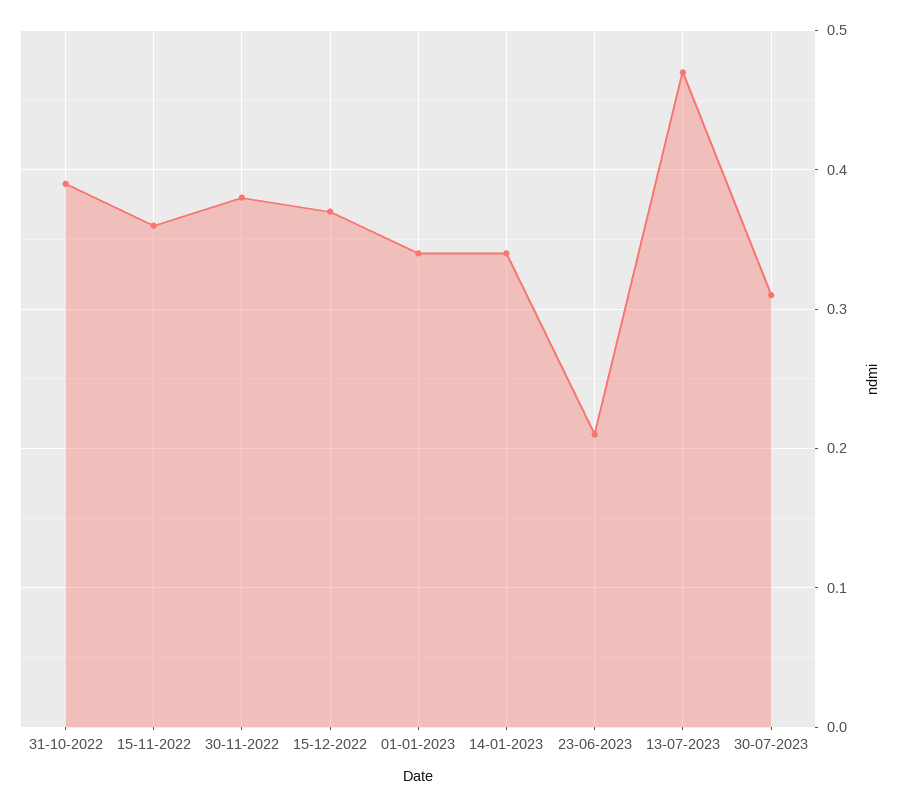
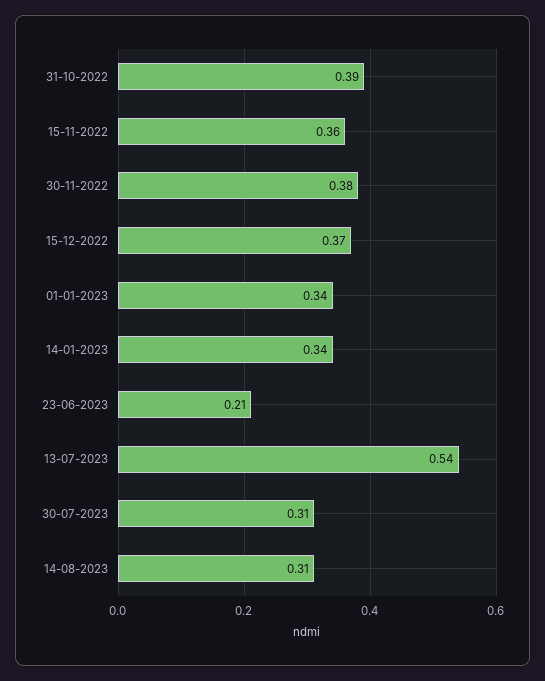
13-07-2023: 0.47 -> 0.54
14-08-2023: none -> 0.31

